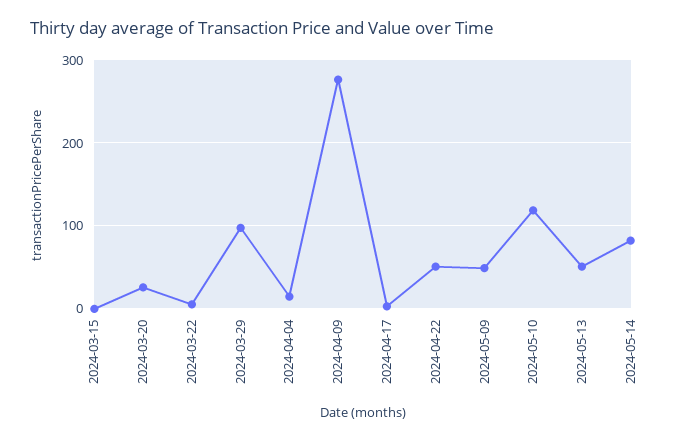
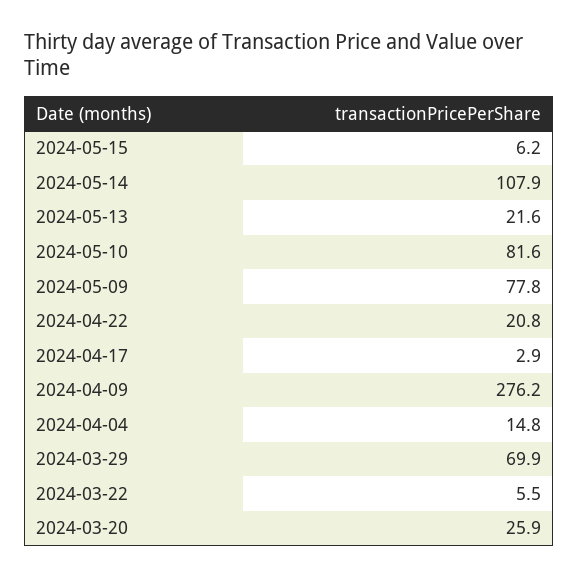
2024-03-15: 0 -> none
2024-03-29: 100 -> 69.9
2024-04-22: 50 -> 20.8
2024-05-09: 50 -> 77.8
2024-05-10: 120 -> 81.6
2024-05-13: 50 -> 21.6
2024-05-14: 80 -> 107.9
2024-05-15: none -> 6.2

